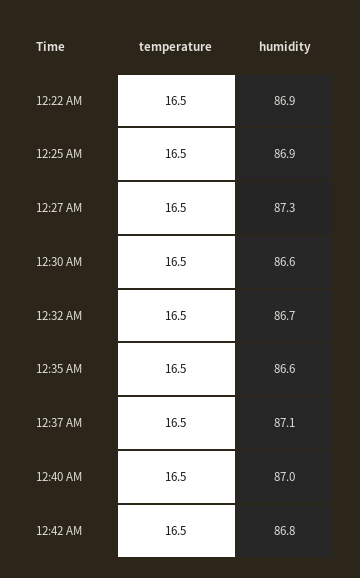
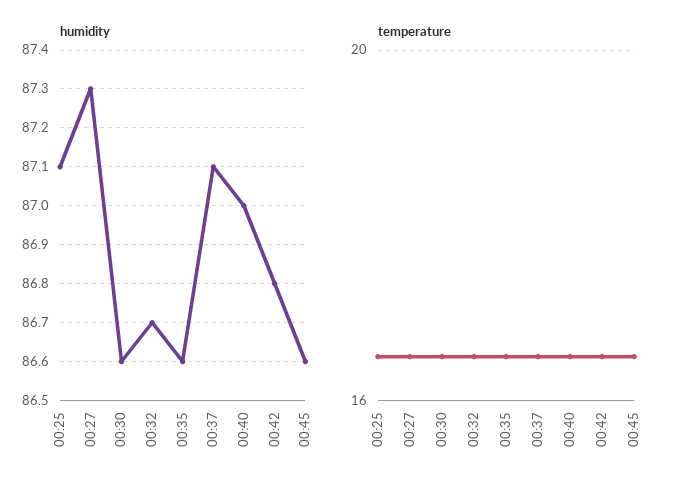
temperature, 12:22 AM: 16.5 -> none
humidity, 12:22 AM: 86.9 -> none
humidity, 12:25 AM: 86.9 -> 87.1
humidity, 00:45: none -> 86.6
temperature, 00:45: none -> 16.5

